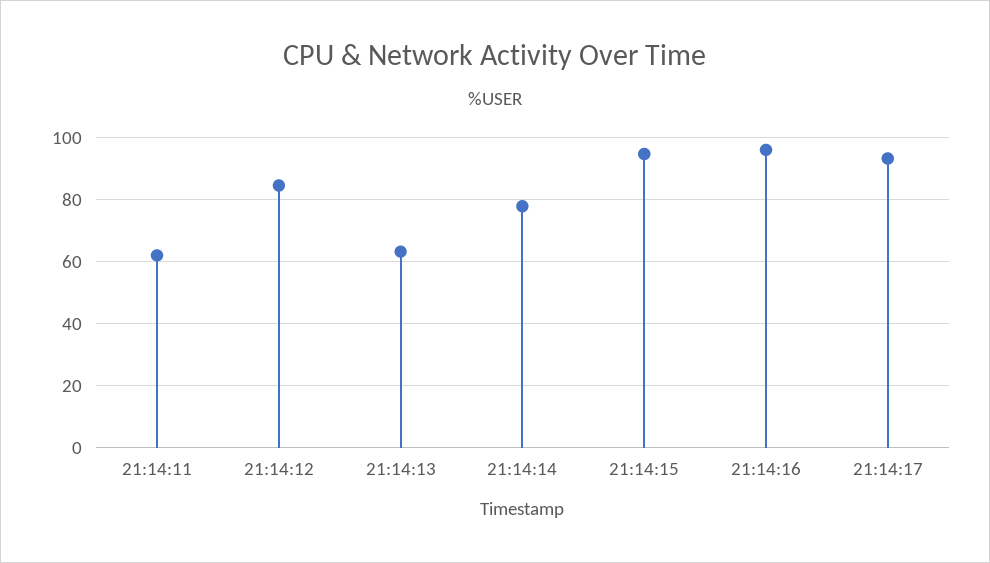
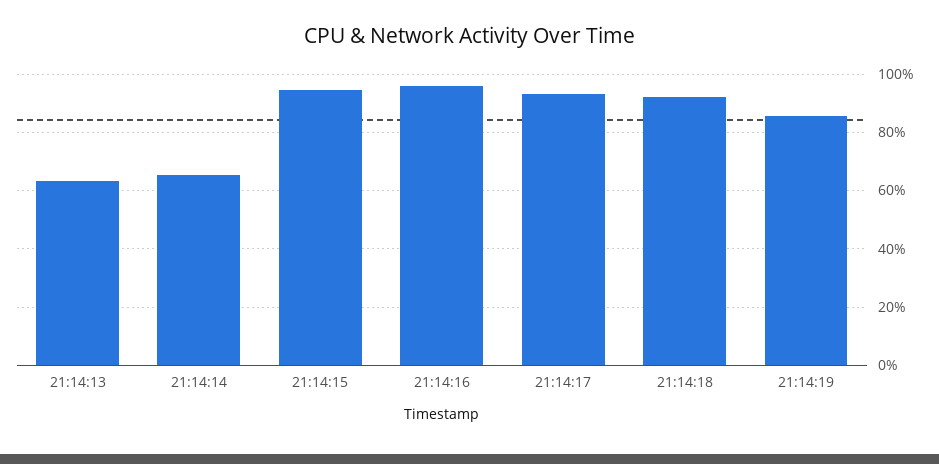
21:14:11: 62 -> none
21:14:12: 84 -> none
21:14:14: 78 -> 65
21:14:18: none -> 92.5
21:14:19: none -> 85

